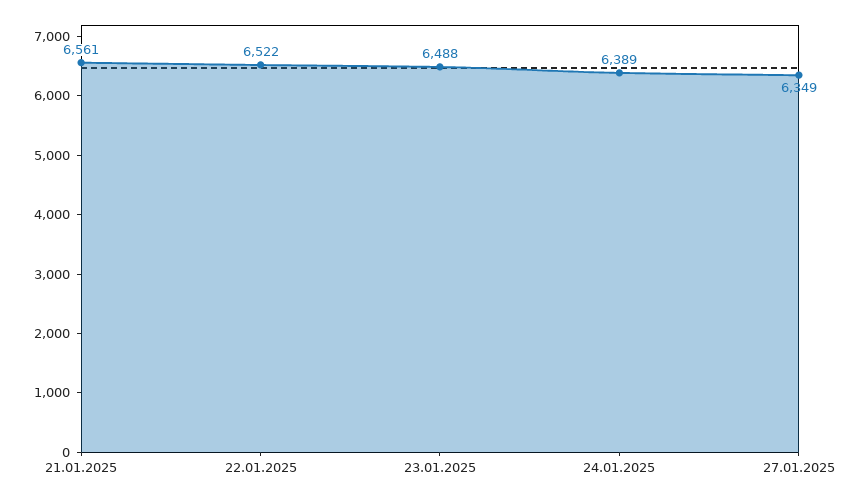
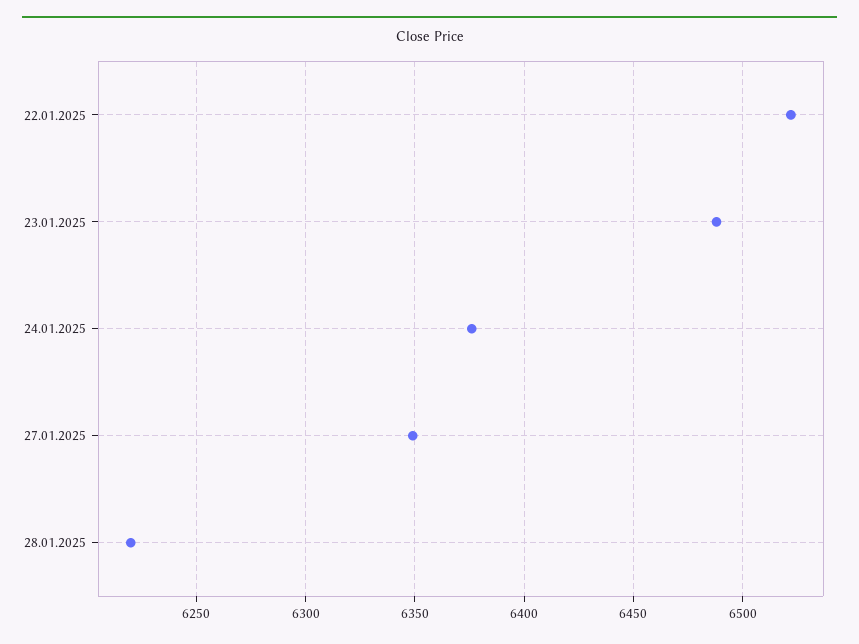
21.01.2025: 6561 -> none
24.01.2025: 6389 -> 6375
28.01.2025: none -> 6220

